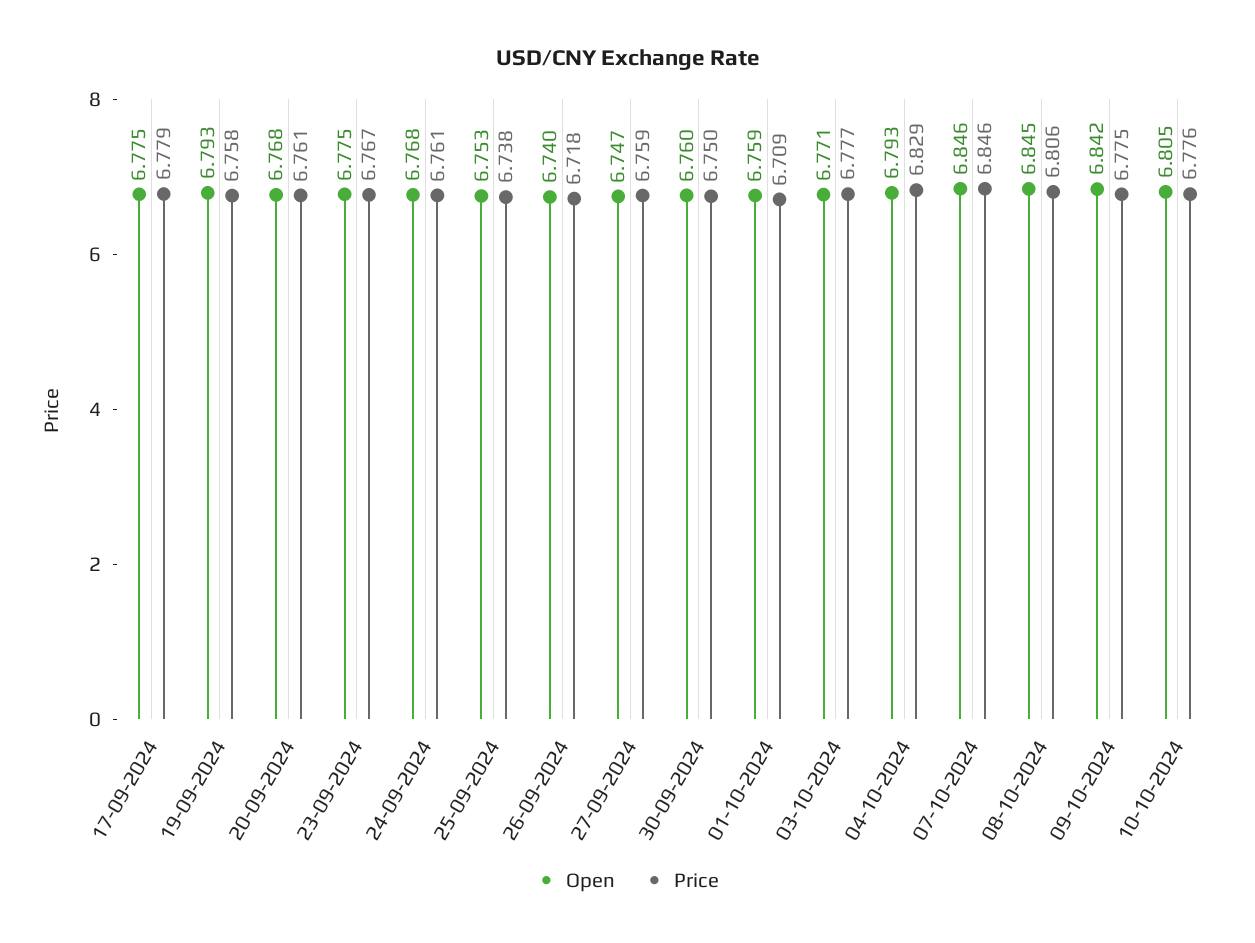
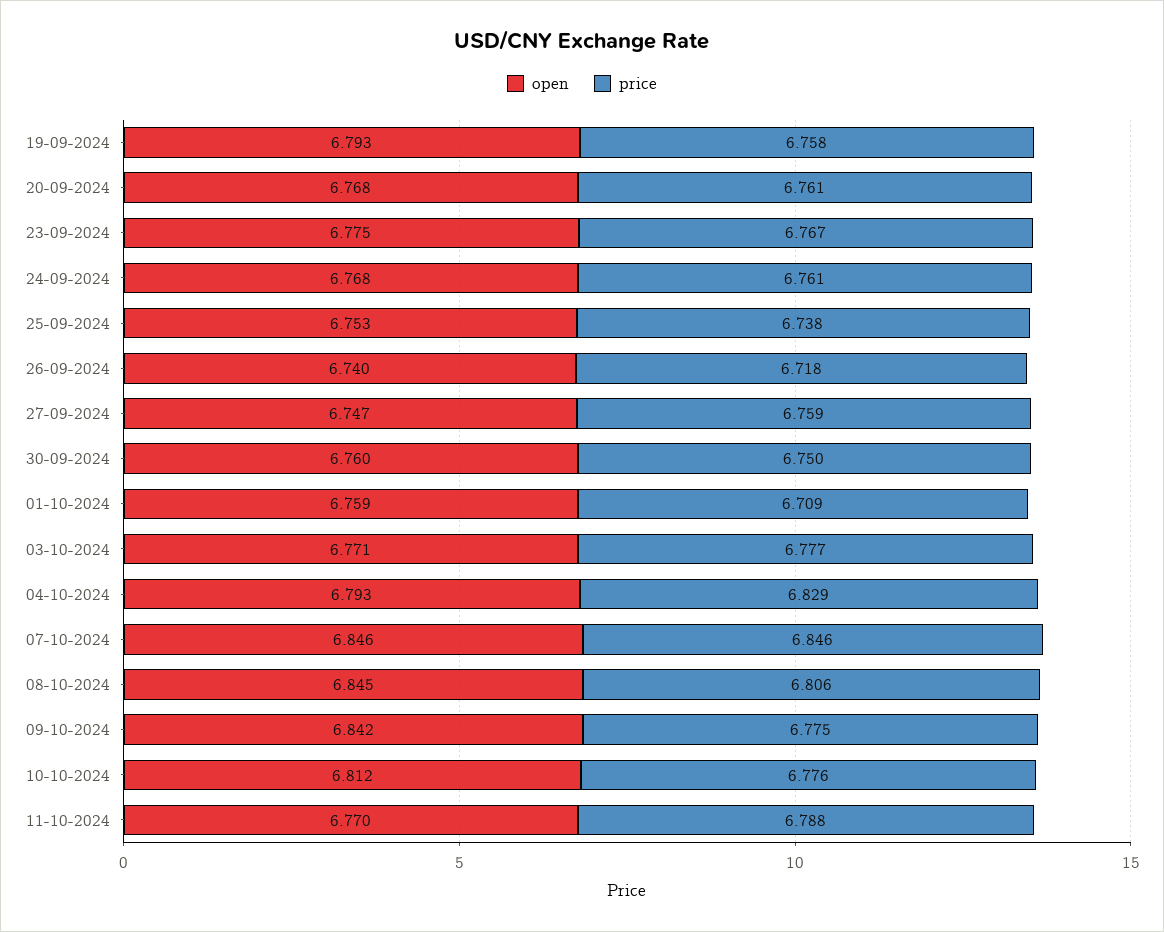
Open, 17-09-2024: 6.775 -> none
Price, 17-09-2024: 6.779 -> none
Open, 10-10-2024: 6.805 -> 6.812
Open, 11-10-2024: none -> 6.77
Price, 11-10-2024: none -> 6.788

